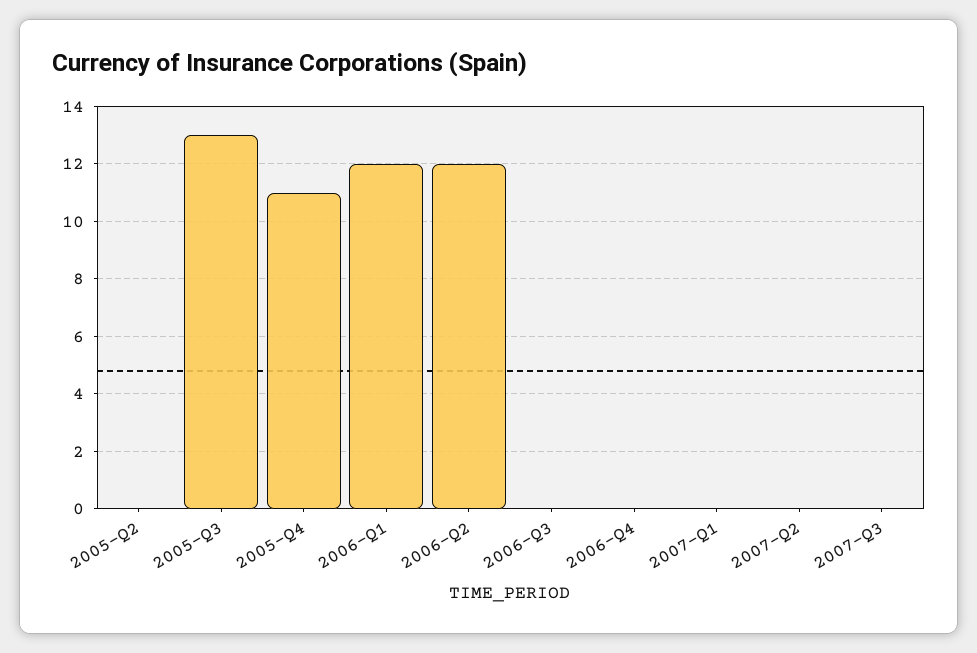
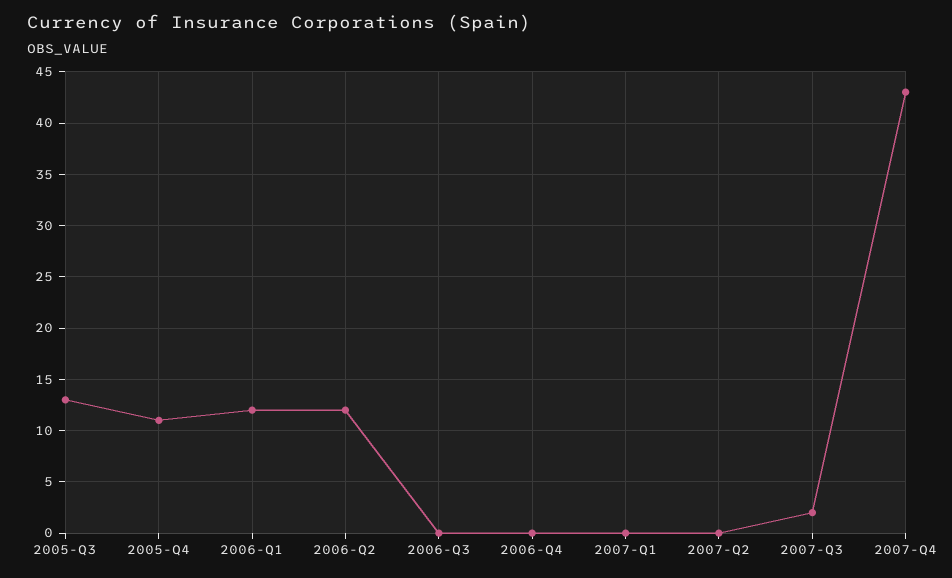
2005-Q2: 0 -> none
2007-Q3: 0 -> 2
2007-Q4: none -> 43

